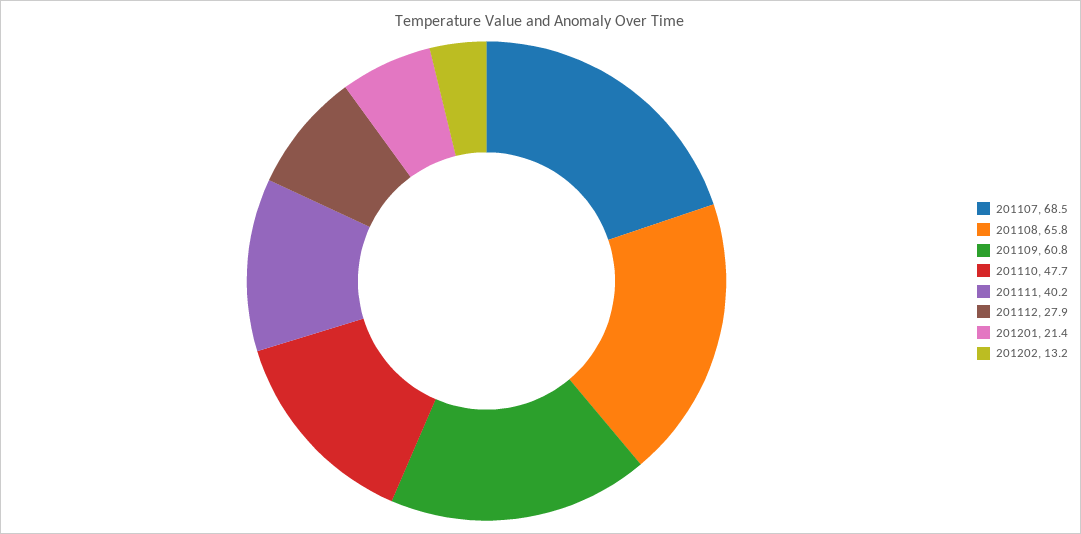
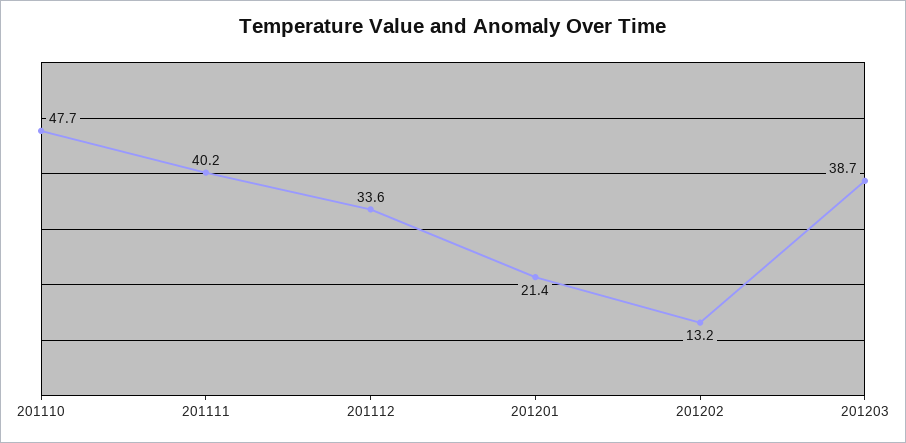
201107: 68.5 -> none
201108: 65.8 -> none
201109: 60.8 -> none
201112: 27.9 -> 33.6
201203: none -> 38.7

